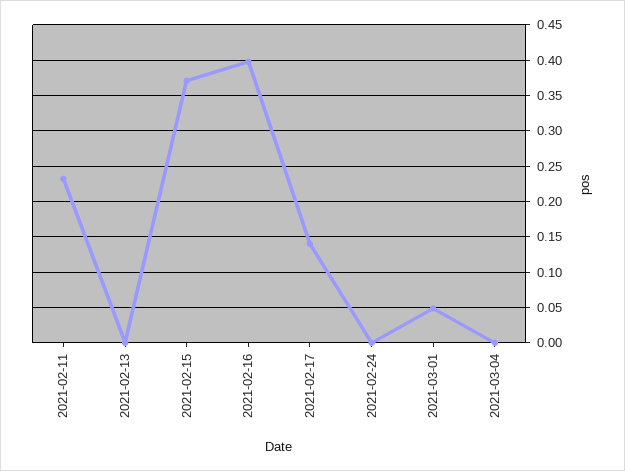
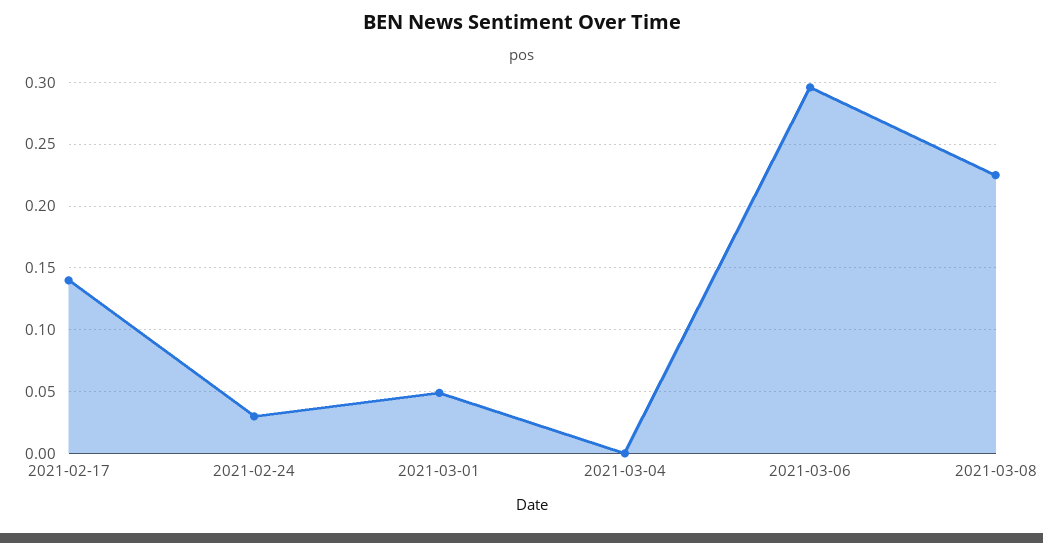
2021-02-11: 0.23 -> none
2021-02-13: 0 -> none
2021-02-15: 0.37 -> none
2021-02-16: 0.4 -> none
2021-02-24: 0 -> 0.03
2021-03-06: none -> 0.295
2021-03-08: none -> 0.225

